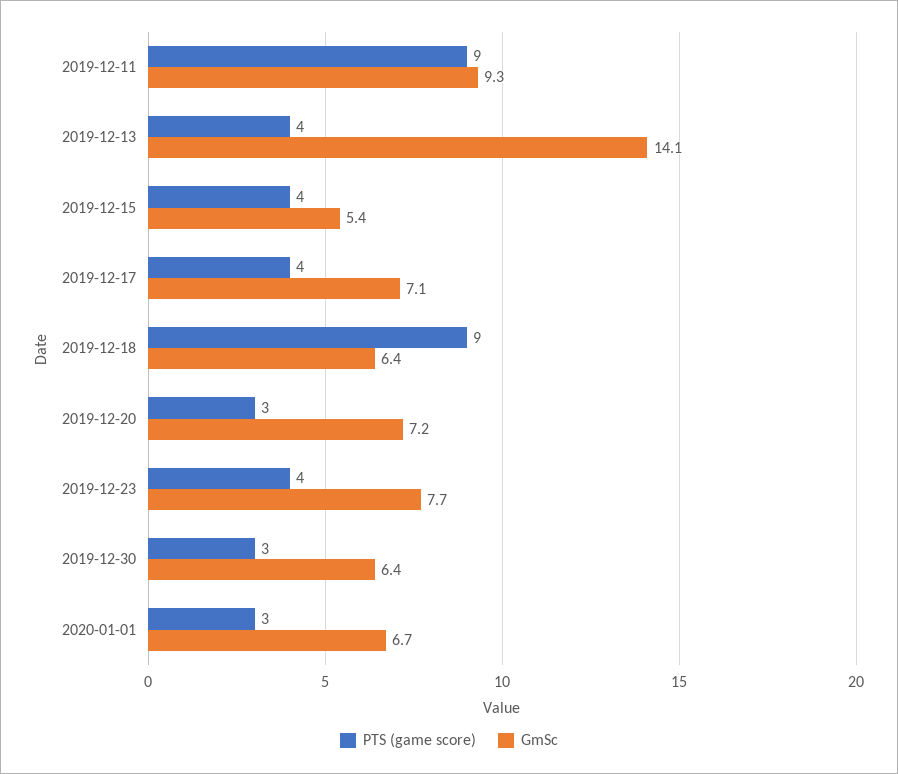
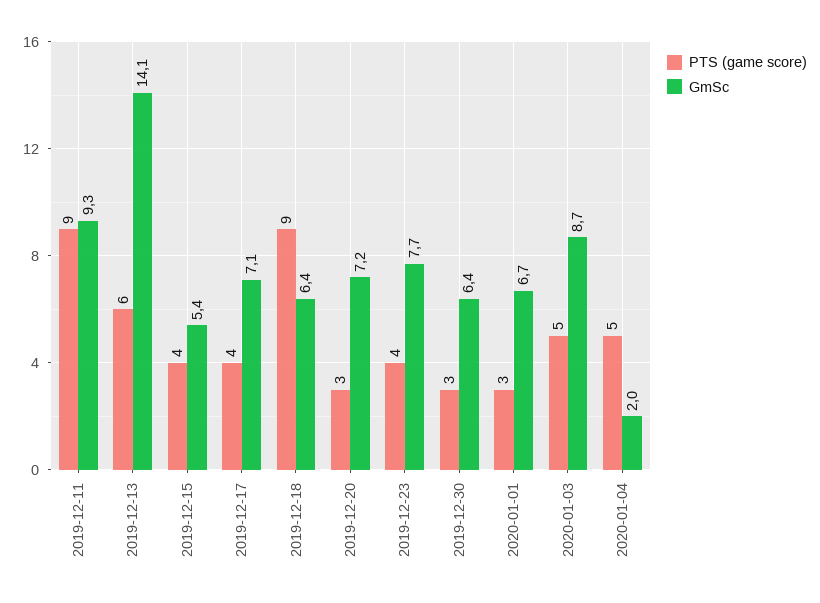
PTS (game score), 2019-12-13: 4 -> 6
PTS (game score), 2020-01-03: none -> 5
GmSc, 2020-01-03: none -> 8.7
PTS (game score), 2020-01-04: none -> 5
GmSc, 2020-01-04: none -> 2

